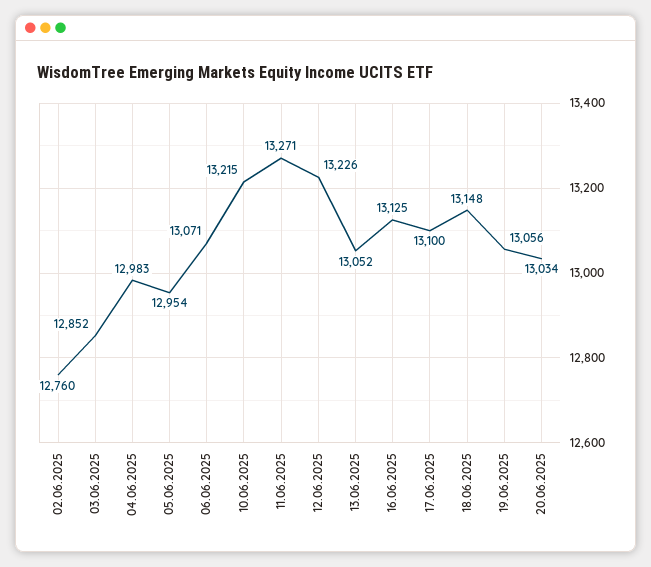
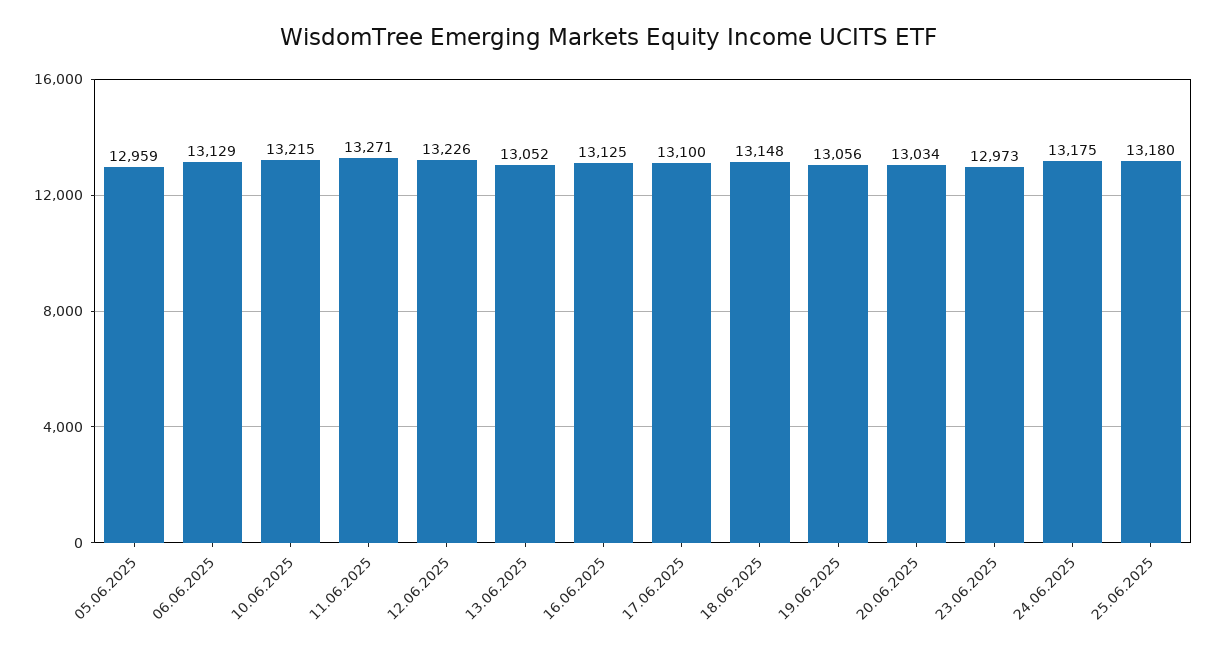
02.06.2025: 12760 -> none
03.06.2025: 12852 -> none
04.06.2025: 12983 -> none
05.06.2025: 12954 -> 12959
06.06.2025: 13071 -> 13129
23.06.2025: none -> 12973
24.06.2025: none -> 13175
25.06.2025: none -> 13180

